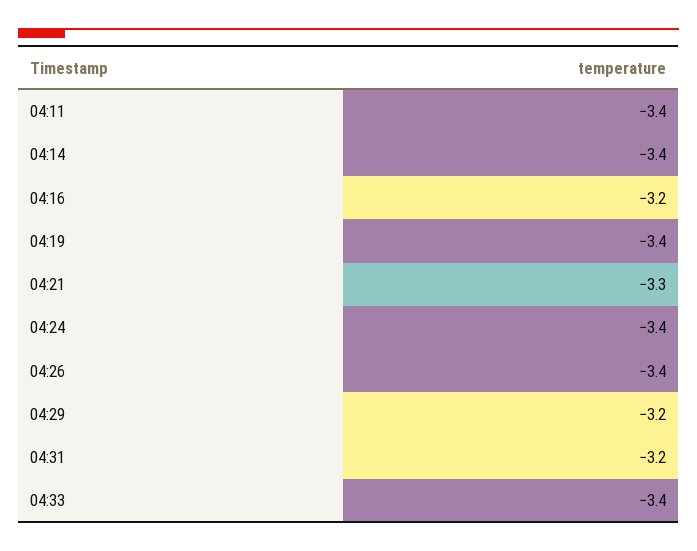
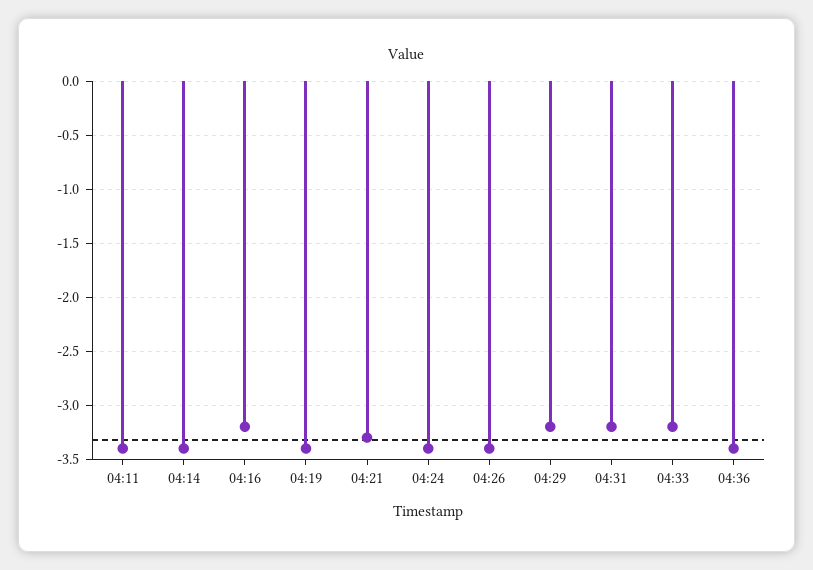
04:33: -3.4 -> -3.2
04:36: none -> -3.4

